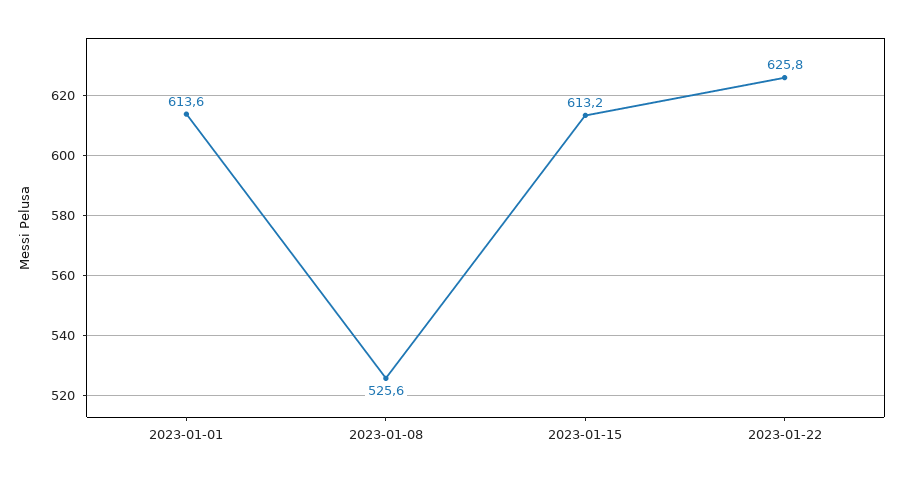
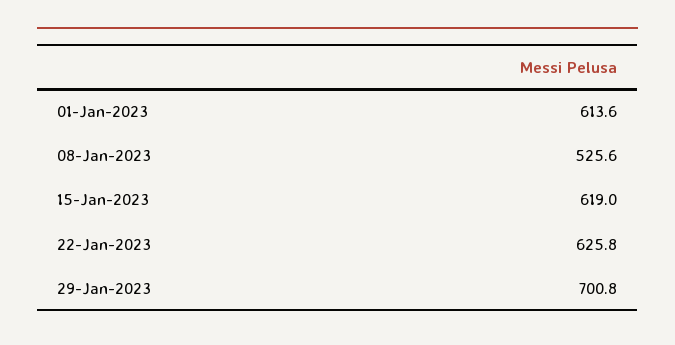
2023-01-15: 613.2 -> 619
29-Jan-2023: none -> 700.8

